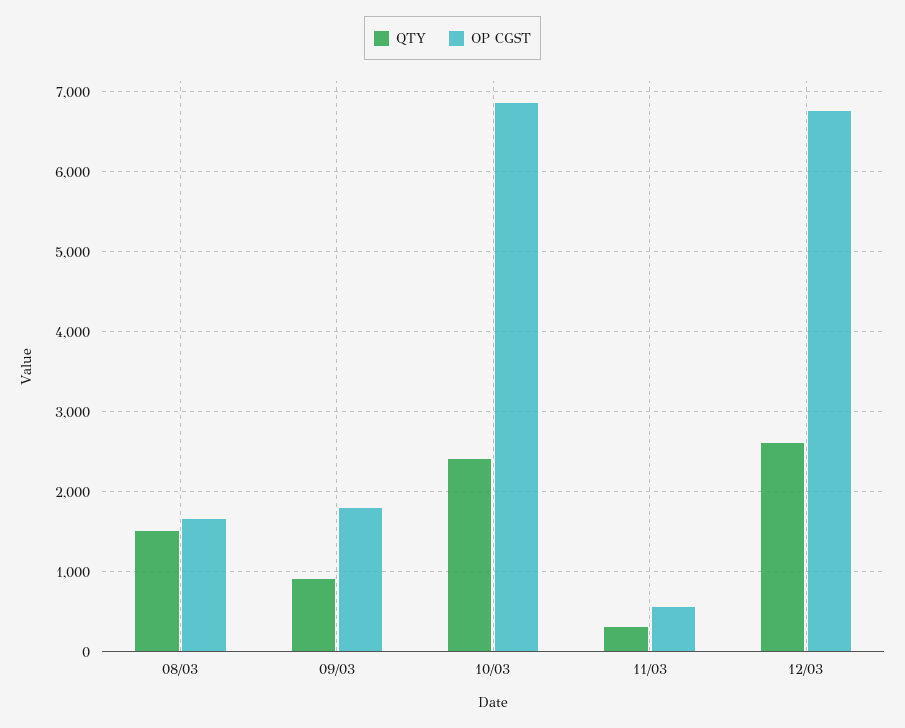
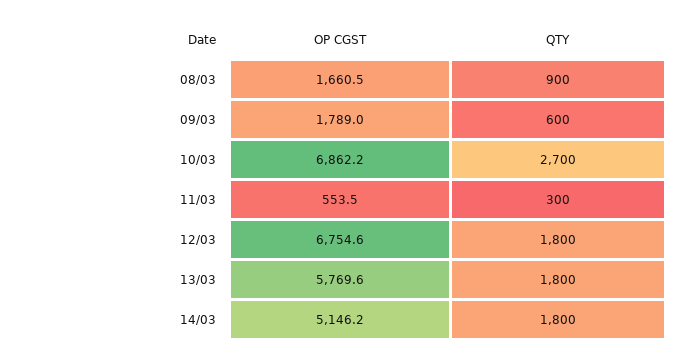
QTY, 08/03: 1500 -> 900
QTY, 09/03: 900 -> 600
QTY, 10/03: 2400 -> 2700
QTY, 12/03: 2600 -> 1800
OP CGST, 13/03: none -> 5769.6
QTY, 13/03: none -> 1800
OP CGST, 14/03: none -> 5146.2
QTY, 14/03: none -> 1800

